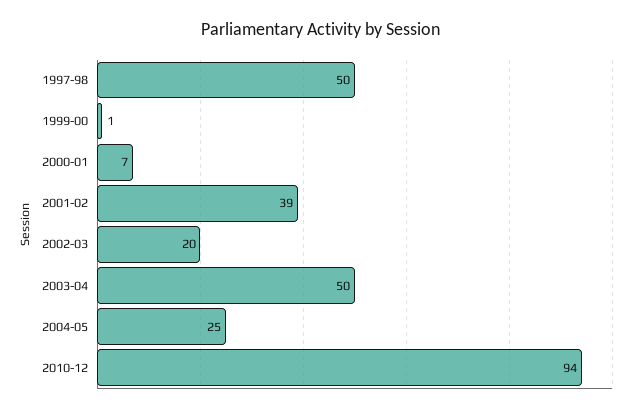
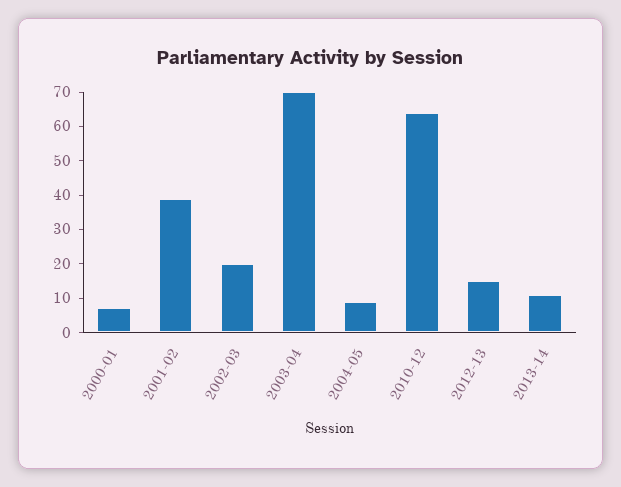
1997-98: 50 -> none
1999-00: 1 -> none
2003-04: 50 -> 70
2004-05: 25 -> 10
2010-12: 94 -> 65
2012-13: none -> 15
2013-14: none -> 10

